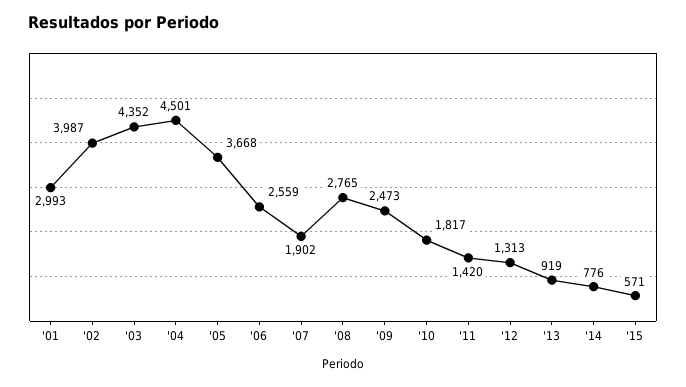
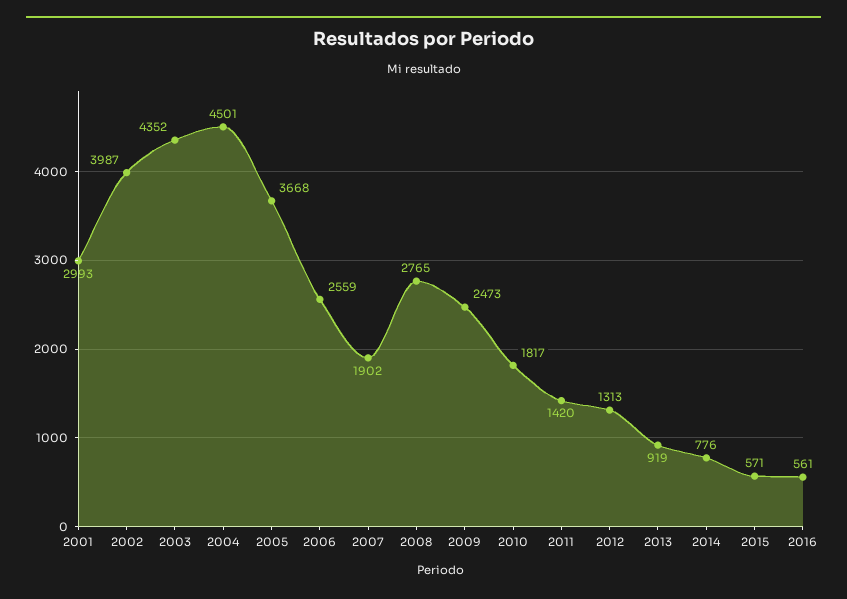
2016: none -> 561

